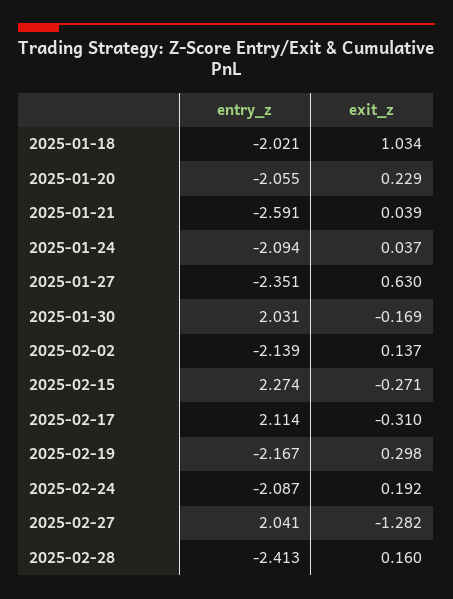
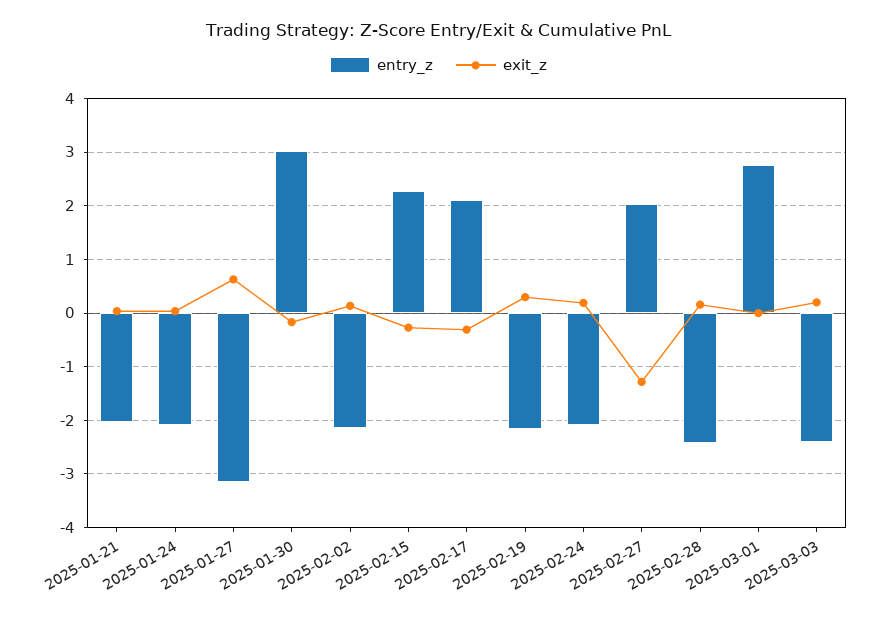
entry_z, 2025-01-18: -2.021 -> none
exit_z, 2025-01-18: 1.034 -> none
entry_z, 2025-01-20: -2.055 -> none
exit_z, 2025-01-20: 0.229 -> none
entry_z, 2025-01-21: -2.591 -> -2
entry_z, 2025-01-27: -2.351 -> -3.2
entry_z, 2025-01-30: 2.031 -> 3
entry_z, 2025-03-01: none -> 2.8
exit_z, 2025-03-01: none -> 0
entry_z, 2025-03-03: none -> -2.4
exit_z, 2025-03-03: none -> 0.2

